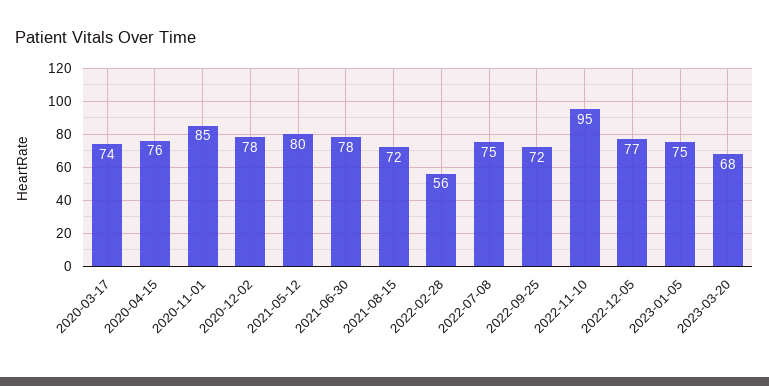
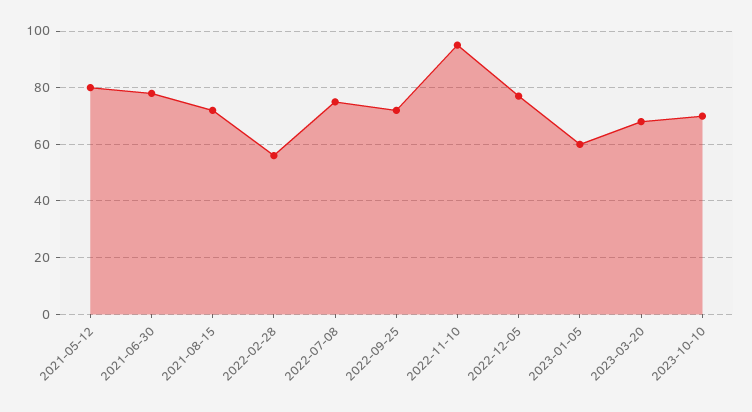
2020-03-17: 74 -> none
2020-04-15: 76 -> none
2020-11-01: 85 -> none
2020-12-02: 78 -> none
2023-01-05: 75 -> 60
2023-10-10: none -> 70

